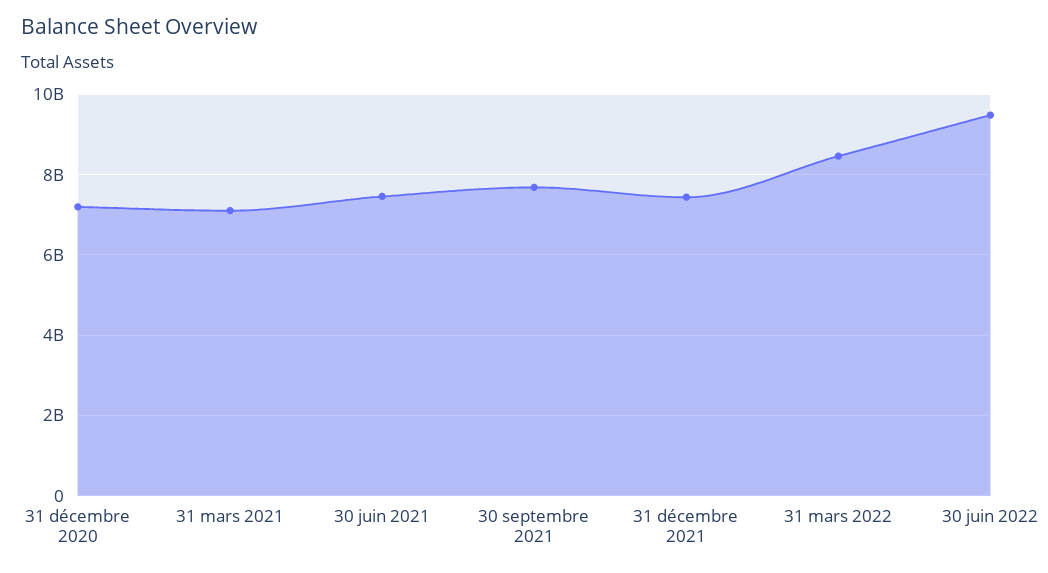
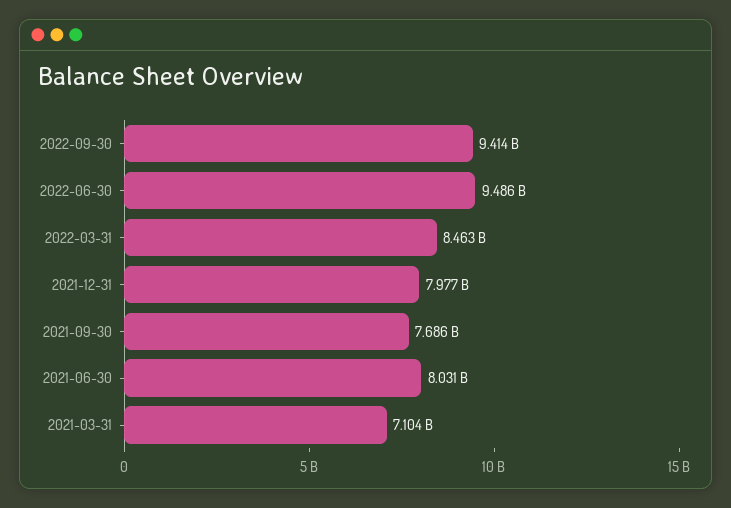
31 décembre 2020: 7200000000 -> none
30 juin 2021: 7400000000 -> 8031000000
31 décembre 2021: 7400000000 -> 7977000000
2022-09-30: none -> 9414000000

